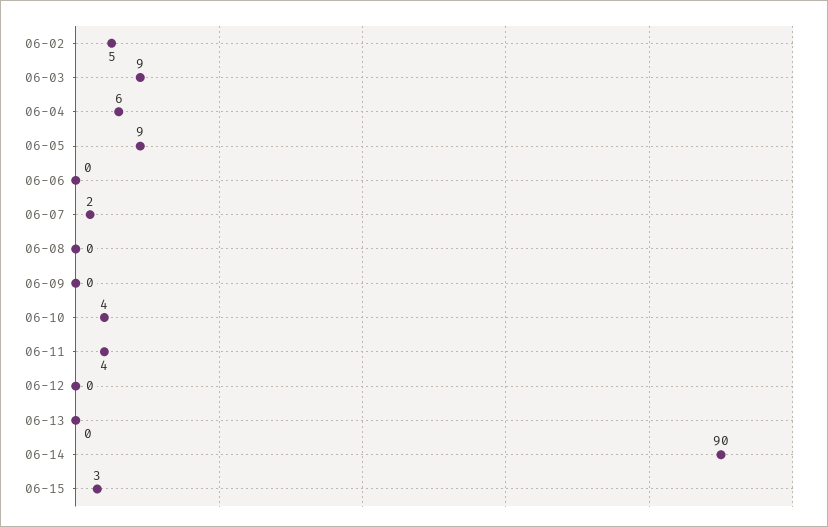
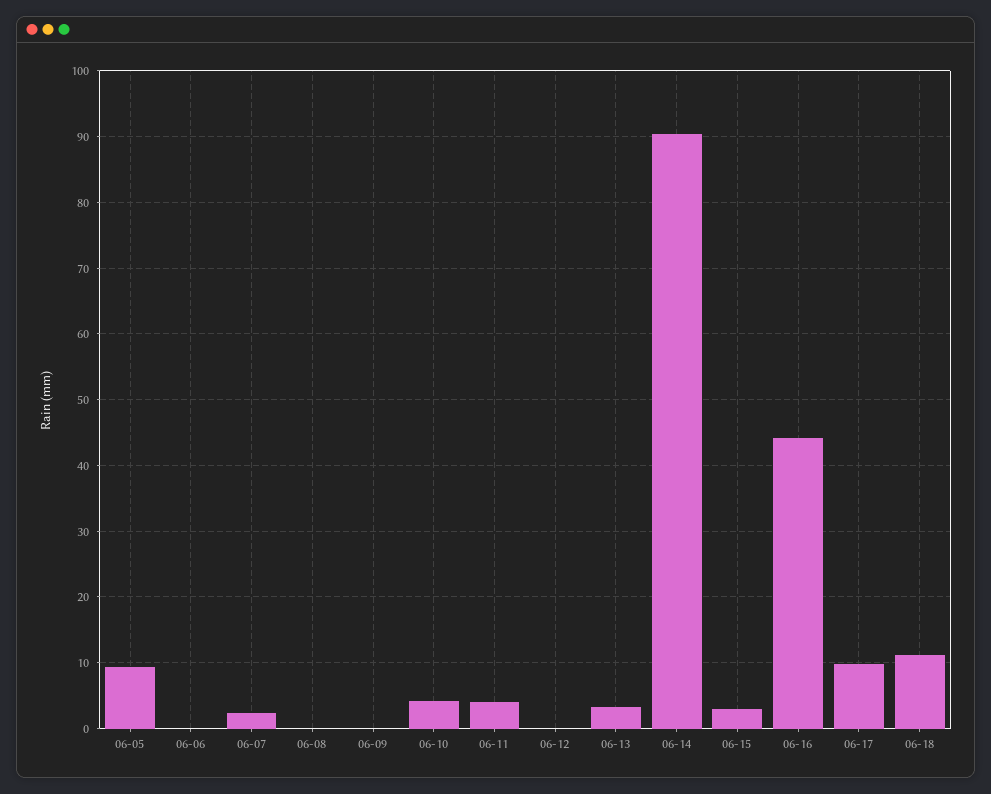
06-02: 5 -> none
06-03: 9 -> none
06-04: 6 -> none
06-13: 0 -> 3
06-16: none -> 44
06-17: none -> 10
06-18: none -> 11

